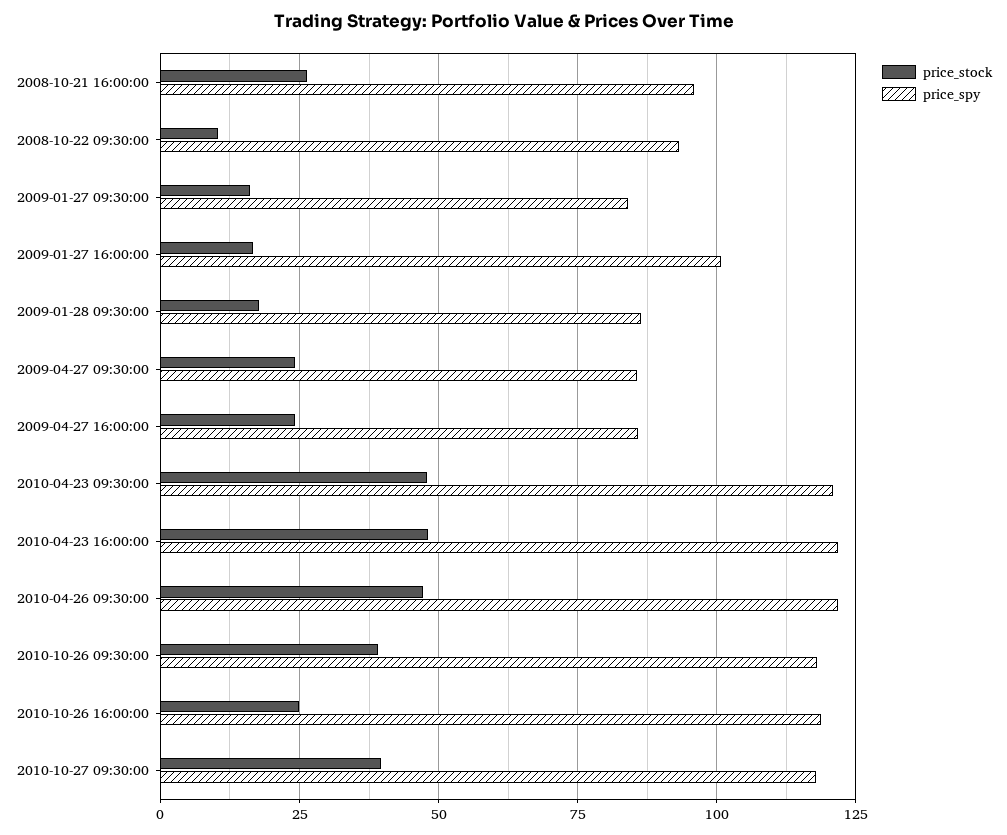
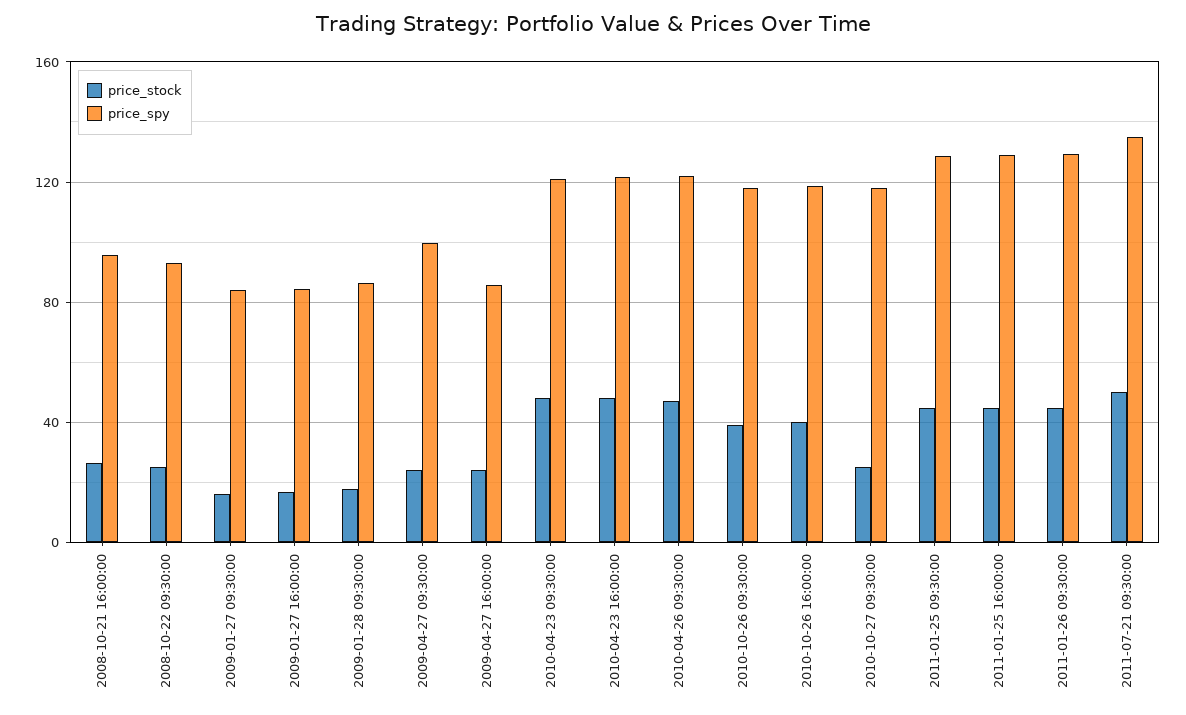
price_stock, 2008-10-22 09:30:00: 10 -> 25
price_spy, 2009-01-27 16:00:00: 100 -> 85
price_spy, 2009-04-27 09:30:00: 85 -> 100
price_stock, 2010-10-26 16:00:00: 25 -> 40
price_stock, 2010-10-27 09:30:00: 40 -> 25
price_stock, 2011-01-25 09:30:00: none -> 45
price_spy, 2011-01-25 09:30:00: none -> 130
price_stock, 2011-01-25 16:00:00: none -> 45
price_spy, 2011-01-25 16:00:00: none -> 130
price_stock, 2011-01-26 09:30:00: none -> 45
price_spy, 2011-01-26 09:30:00: none -> 130
price_stock, 2011-07-21 09:30:00: none -> 50
price_spy, 2011-07-21 09:30:00: none -> 135

